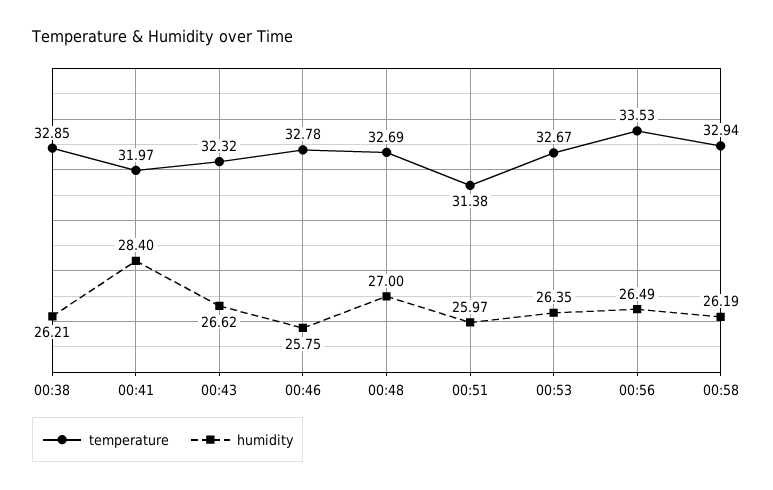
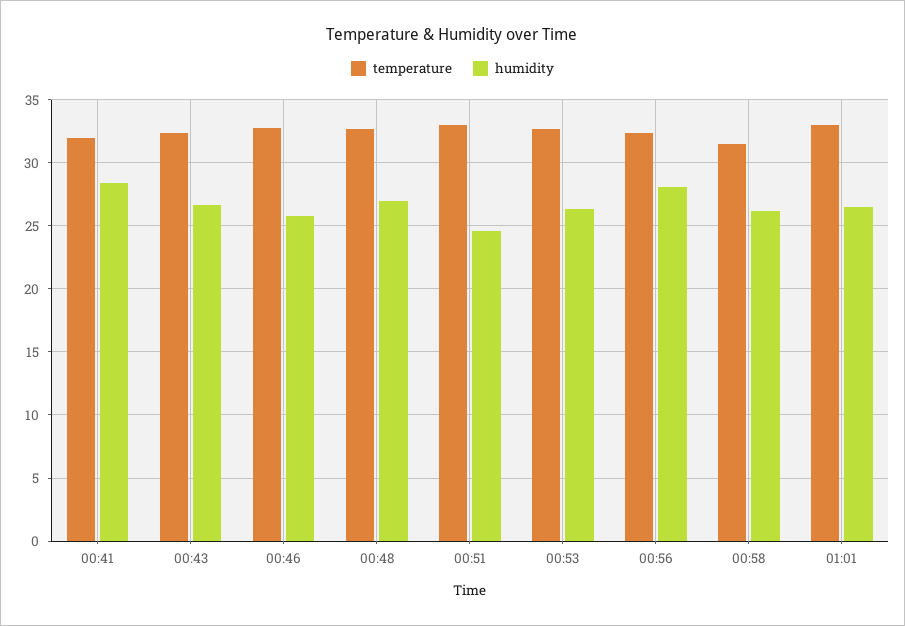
temperature, 00:38: 32.85 -> none
humidity, 00:38: 26.21 -> none
temperature, 00:51: 31.38 -> 33
humidity, 00:51: 25.97 -> 24.5
temperature, 00:56: 33.53 -> 32.5
humidity, 00:56: 26.49 -> 28
temperature, 00:58: 32.94 -> 31.5
temperature, 01:01: none -> 33
humidity, 01:01: none -> 26.5

